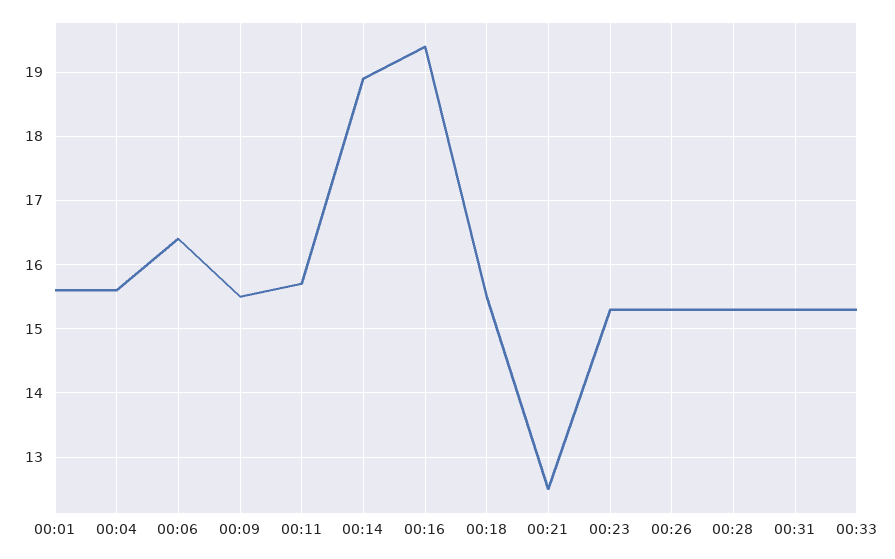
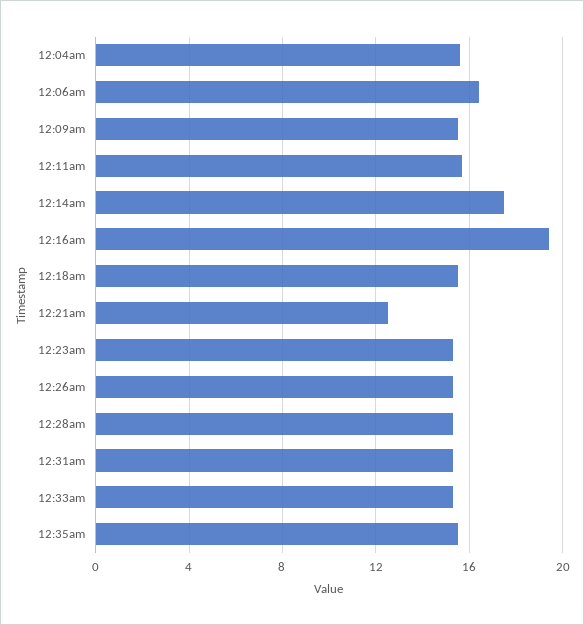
00:01: 15.6 -> none
00:14: 18.9 -> 17.5
12:35am: none -> 15.5

